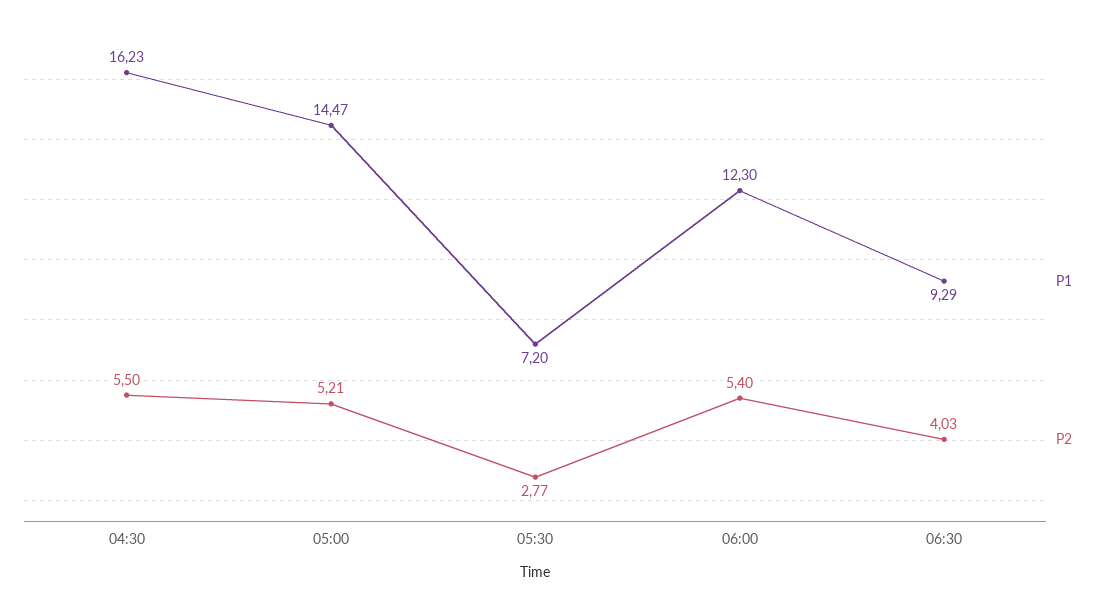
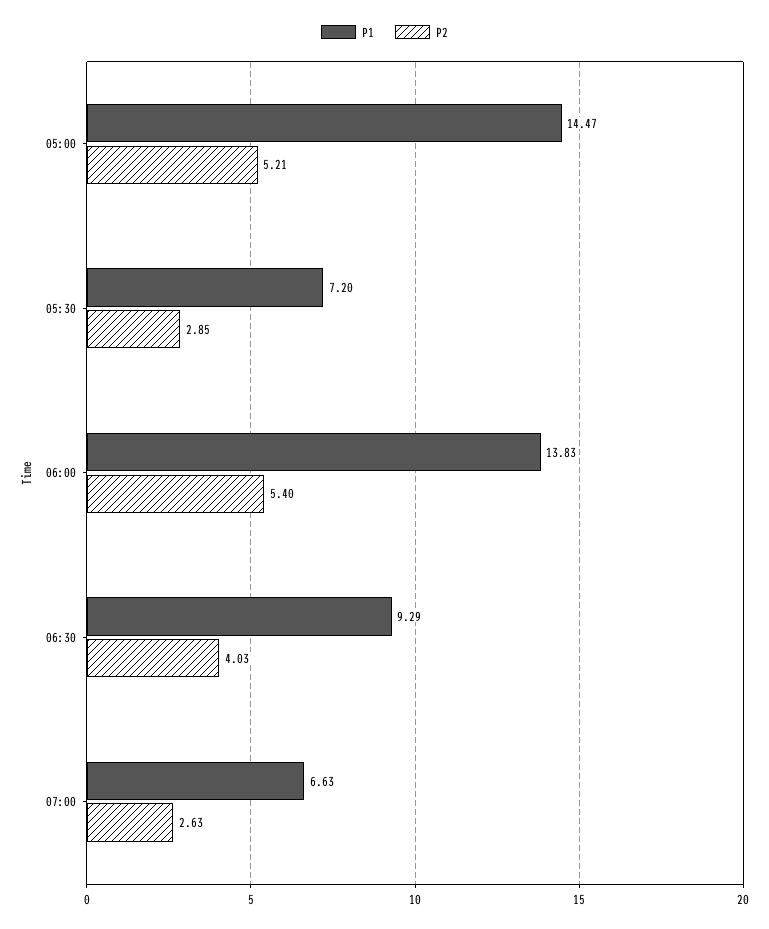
P1, 04:30: 16.23 -> none
P2, 04:30: 5.5 -> none
P2, 05:30: 2.77 -> 2.85
P1, 06:00: 12.3 -> 13.83
P1, 07:00: none -> 6.63
P2, 07:00: none -> 2.63

